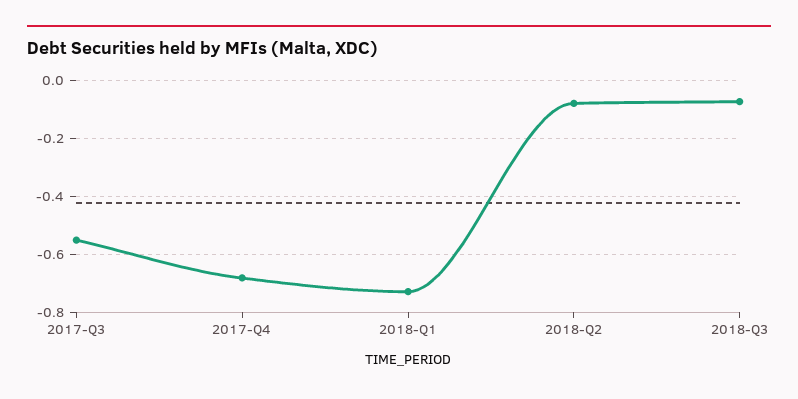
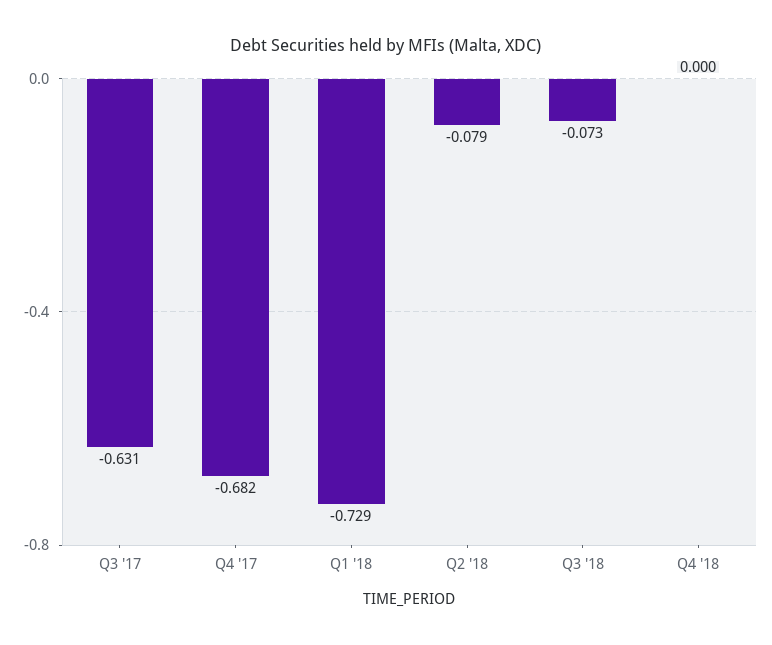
2017-Q3: -0.55 -> -0.631
Q4 '18: none -> 0

